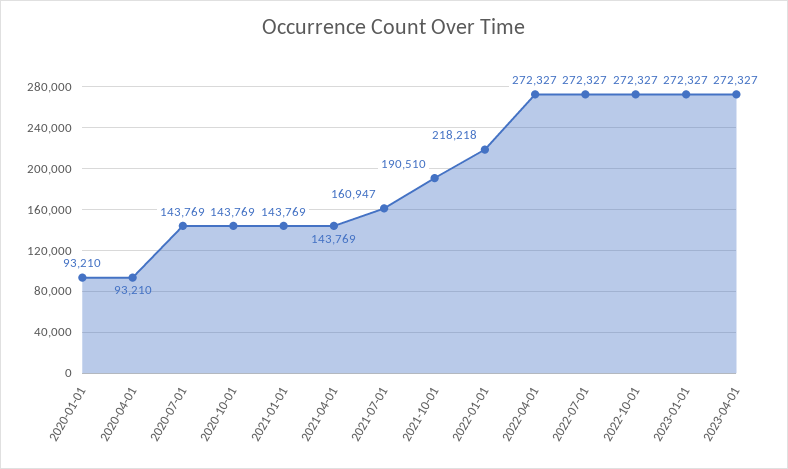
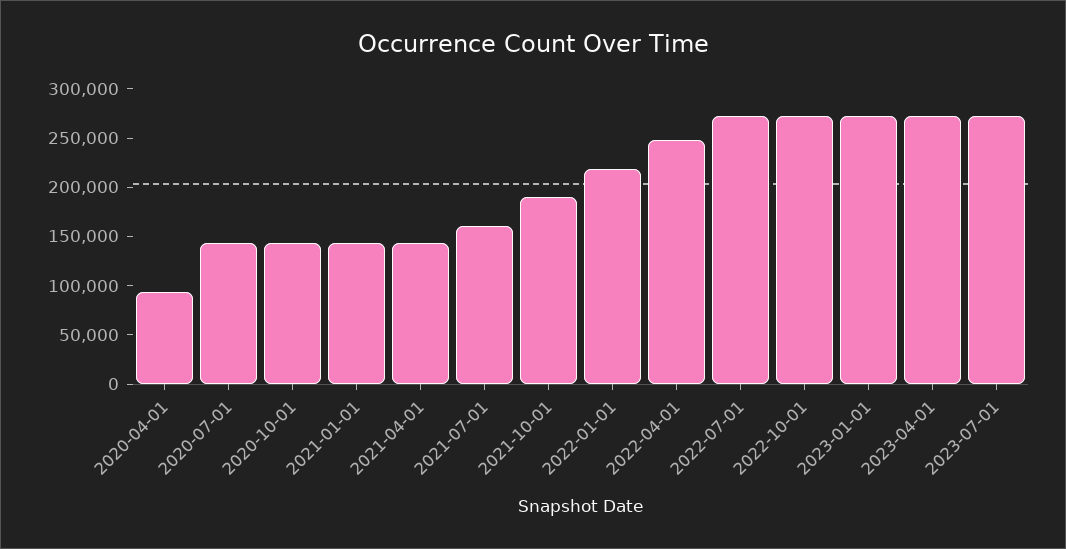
2020-01-01: 93210 -> none
2022-04-01: 272327 -> 250000
2023-07-01: none -> 270000

